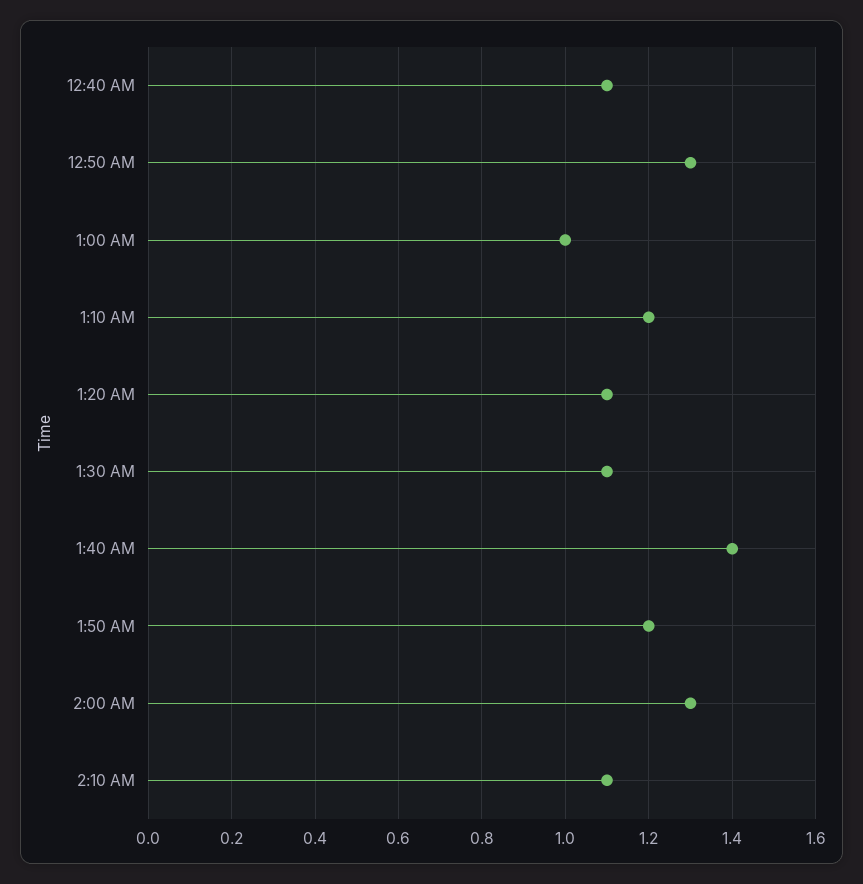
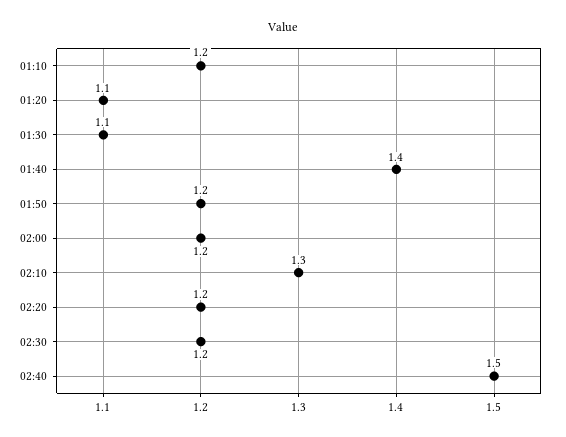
12:40 AM: 1.1 -> none
12:50 AM: 1.3 -> none
1:00 AM: 1 -> none
2:00 AM: 1.3 -> 1.2
2:10 AM: 1.1 -> 1.3
02:20: none -> 1.2
02:30: none -> 1.2
02:40: none -> 1.5

